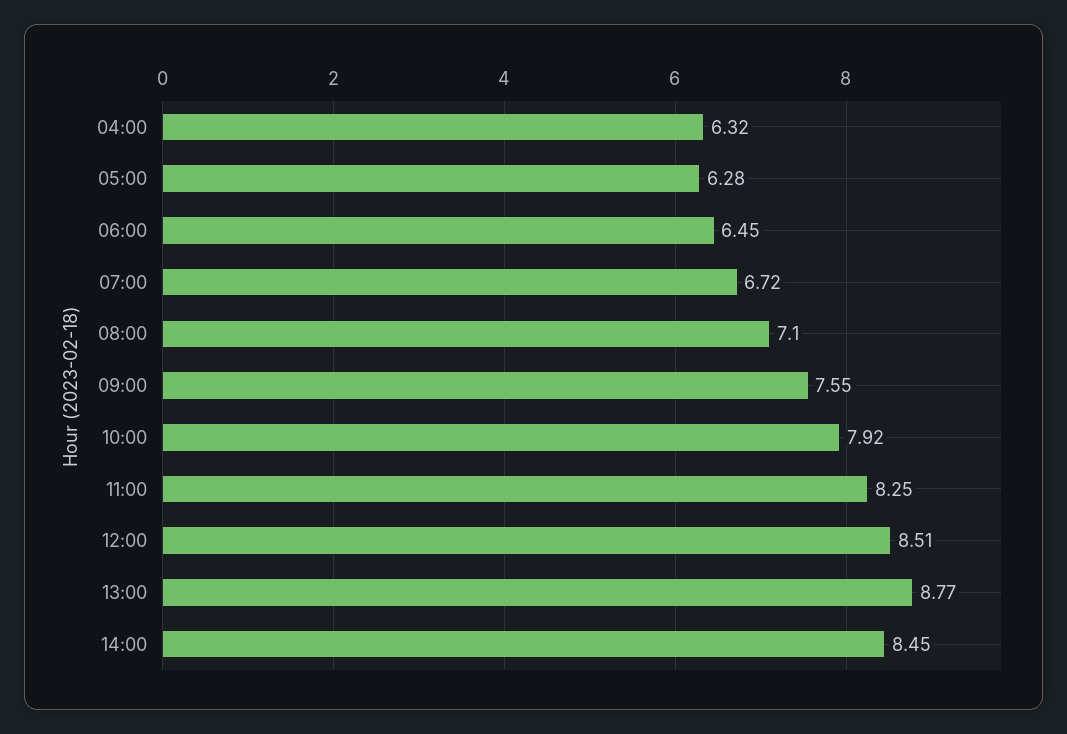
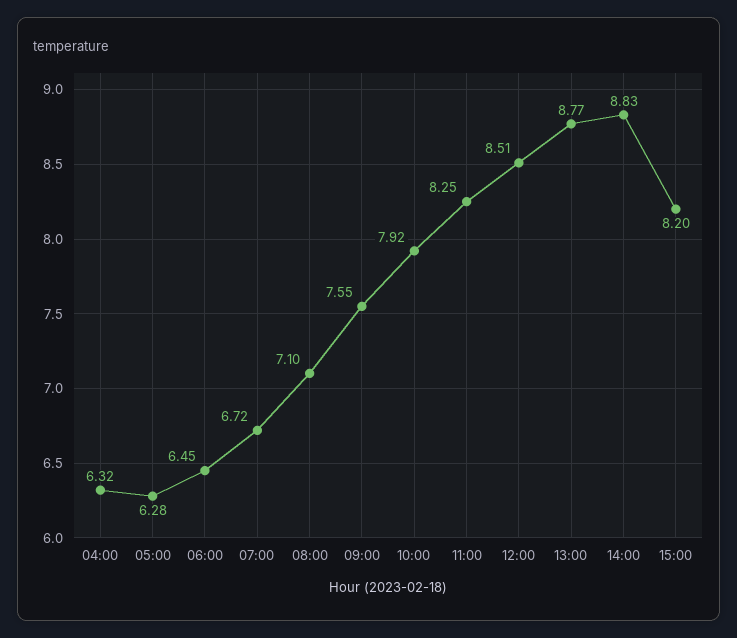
14:00: 8.45 -> 8.83
15:00: none -> 8.2

